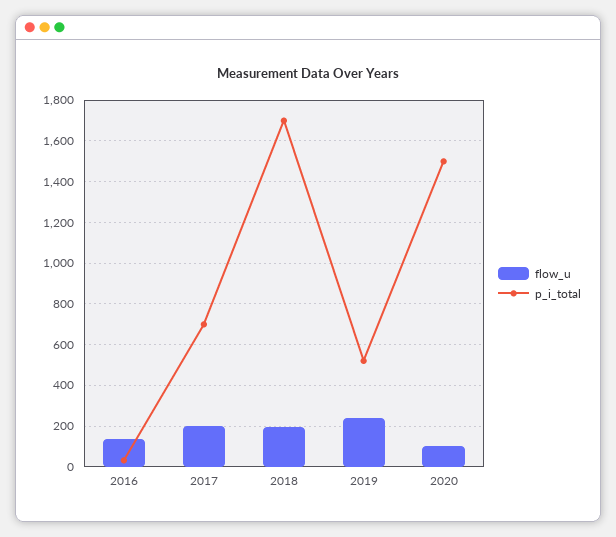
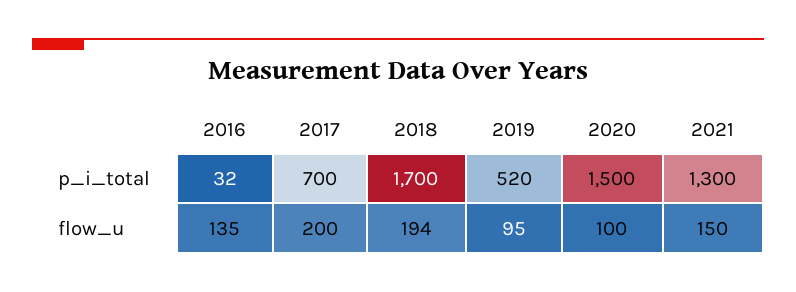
flow_u, 2019: 250 -> 95
p_i_total, 2021: none -> 1300
flow_u, 2021: none -> 150

